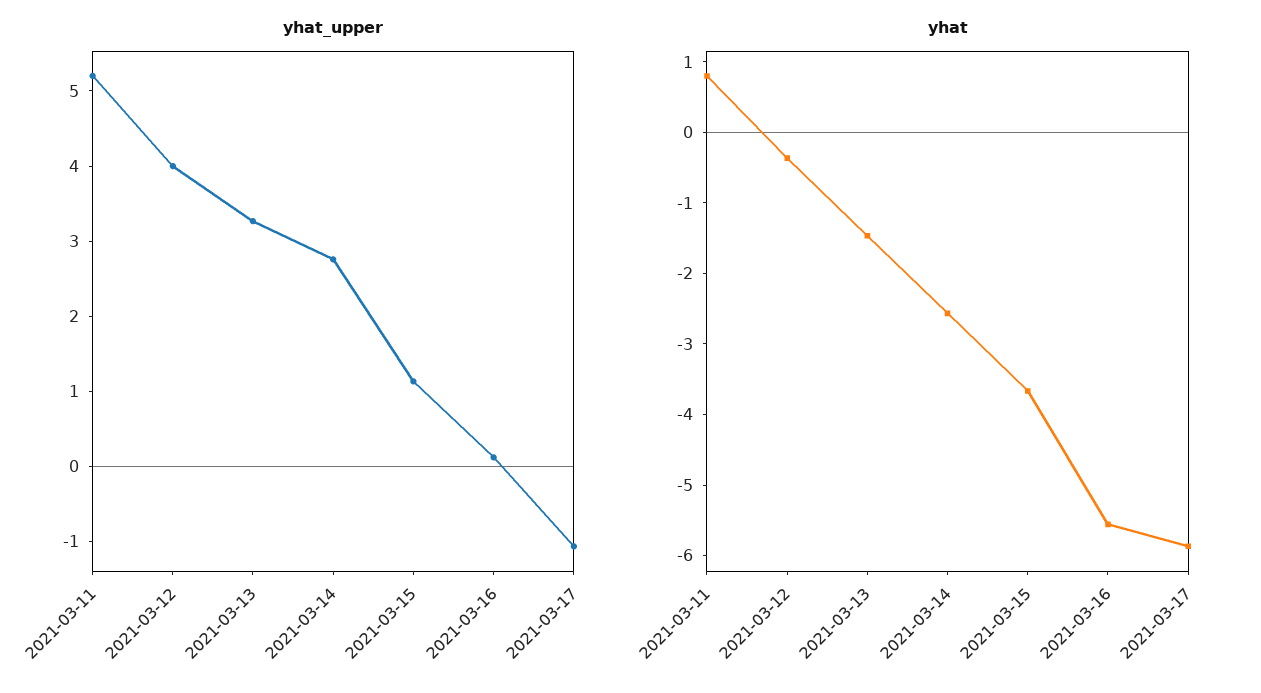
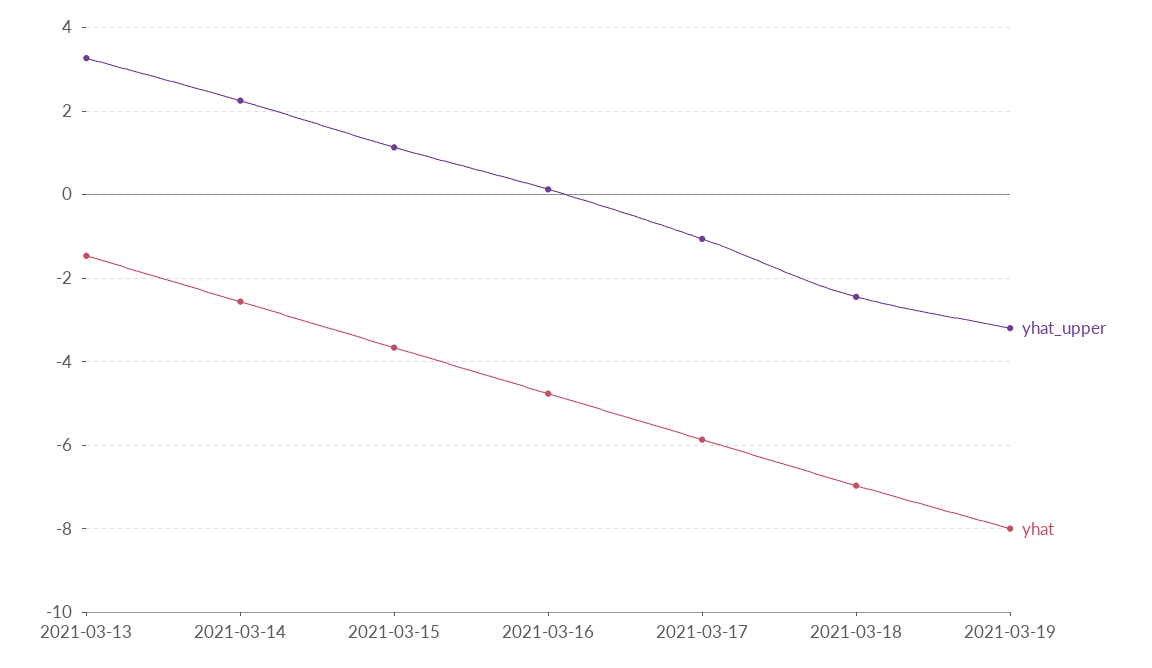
yhat_upper, 2021-03-11: 5.2 -> none
yhat_upper, 2021-03-12: 4 -> none
yhat_upper, 2021-03-14: 2.8 -> 2.2
yhat, 2021-03-11: 0.8 -> none
yhat, 2021-03-12: -0.4 -> none
yhat, 2021-03-16: -5.6 -> -4.8
yhat_upper, 2021-03-18: none -> -2.4
yhat, 2021-03-18: none -> -7
yhat_upper, 2021-03-19: none -> -3.2
yhat, 2021-03-19: none -> -8

